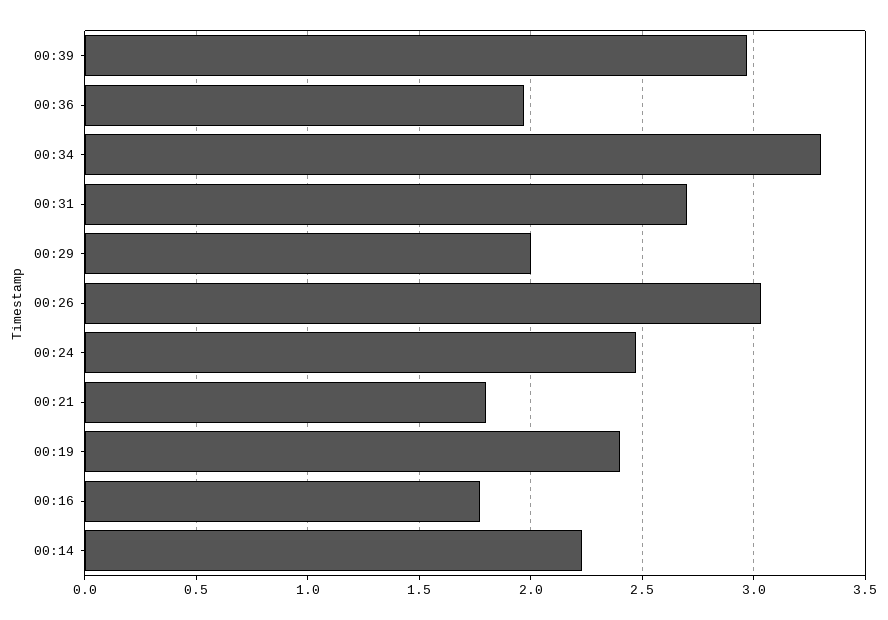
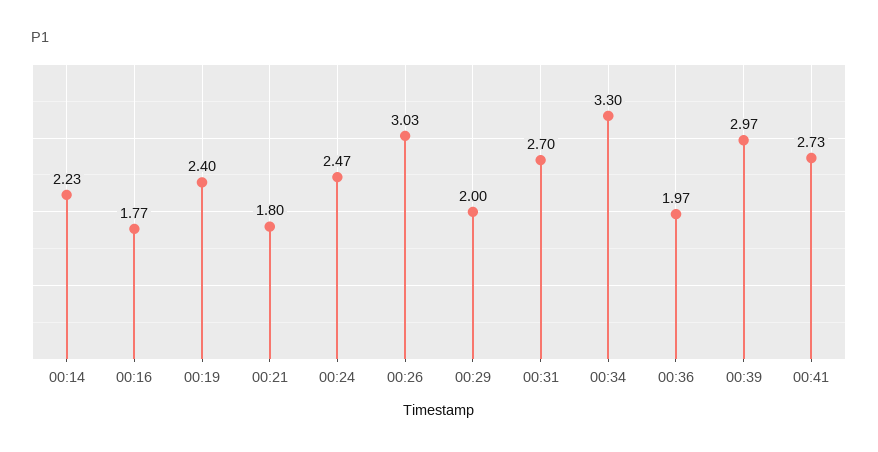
00:41: none -> 2.73

